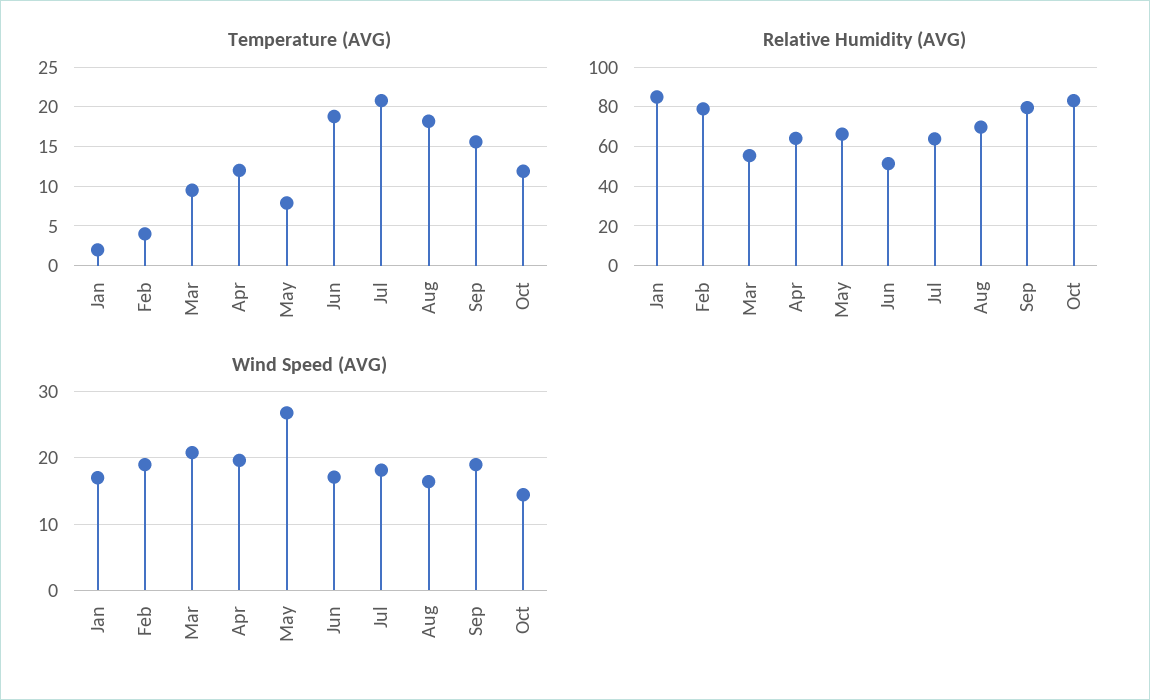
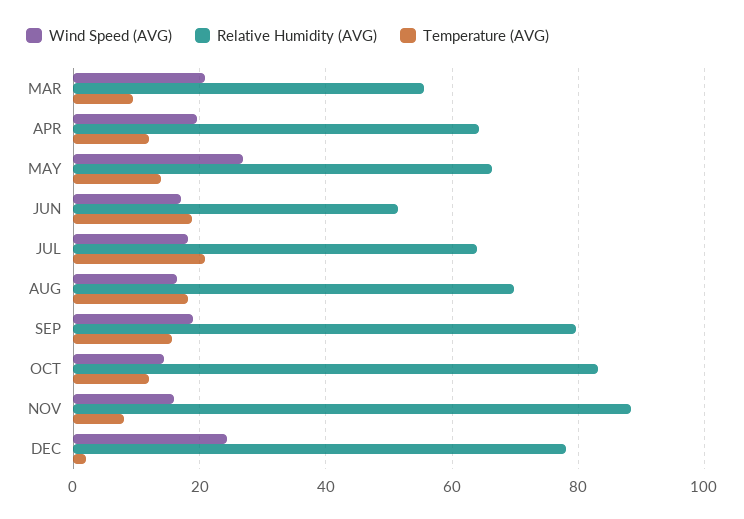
Temperature (AVG), Jan: 2 -> none
Temperature (AVG), Feb: 4 -> none
Temperature (AVG), May: 8 -> 14
Relative Humidity (AVG), Jan: 85 -> none
Relative Humidity (AVG), Feb: 80 -> none
Wind Speed (AVG), Jan: 17 -> none
Wind Speed (AVG), Feb: 19 -> none
Wind Speed (AVG), NOV: none -> 16
Relative Humidity (AVG), NOV: none -> 88
Temperature (AVG), NOV: none -> 8
Wind Speed (AVG), DEC: none -> 24
Relative Humidity (AVG), DEC: none -> 78
Temperature (AVG), DEC: none -> 2

